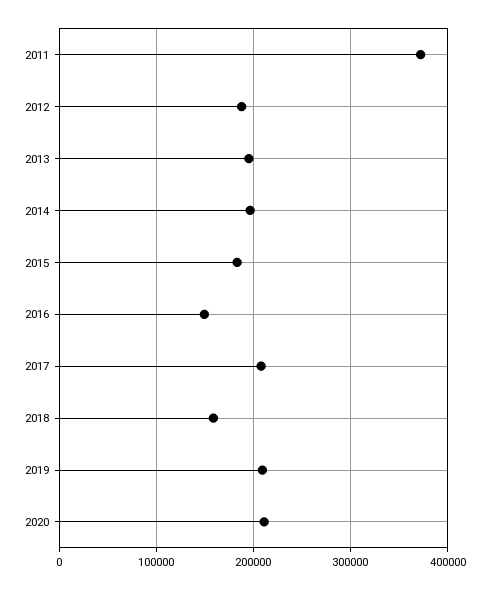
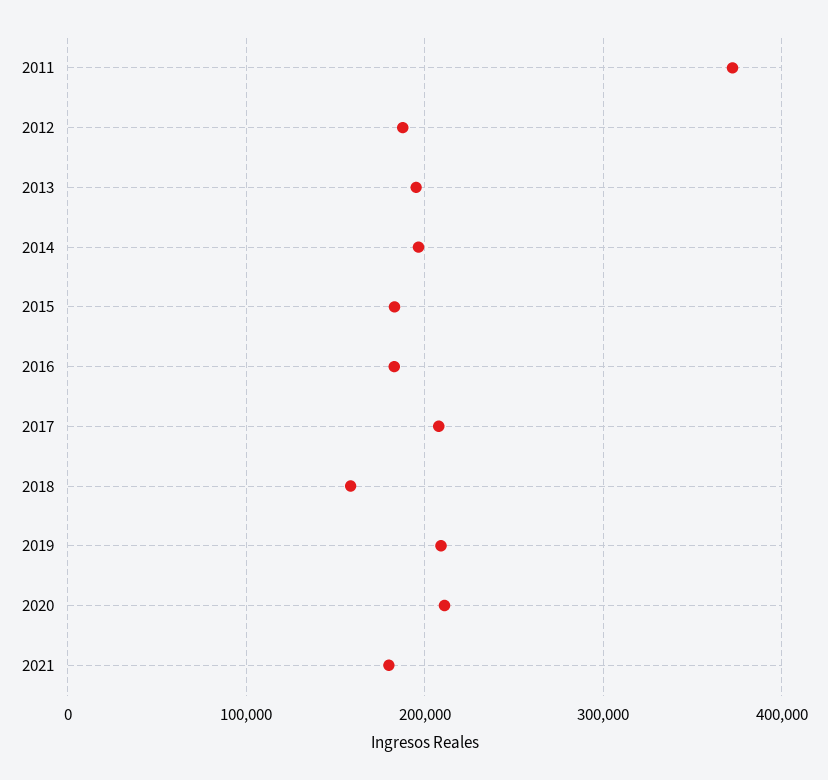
2016: 150000 -> 180000
2021: none -> 180000

